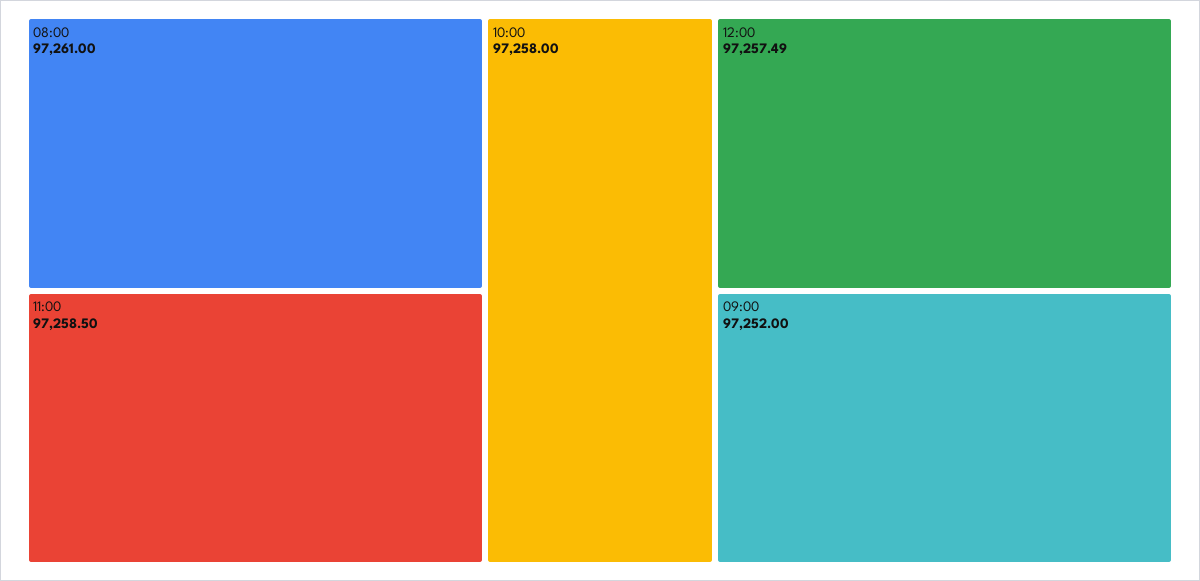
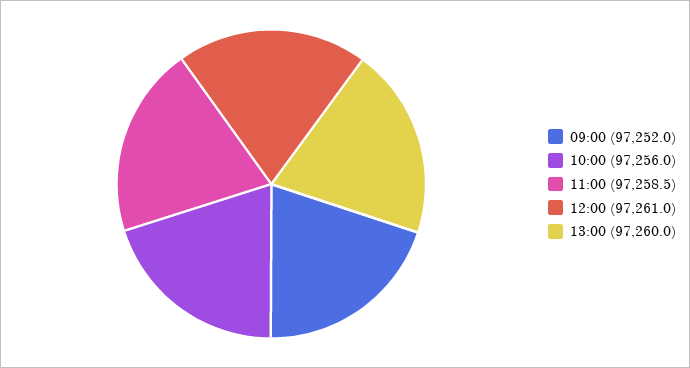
08:00: 97261 -> none
10:00: 97258 -> 97256
12:00: 97257.49 -> 97261
13:00: none -> 97260

